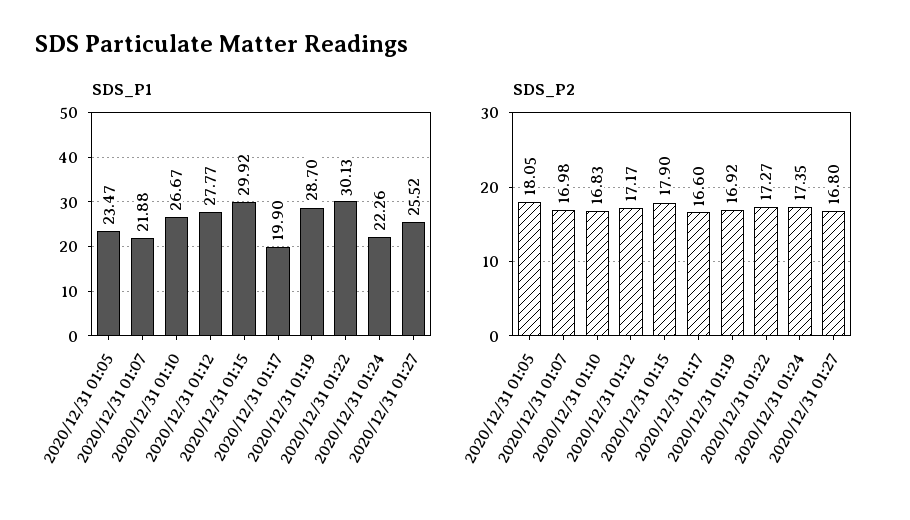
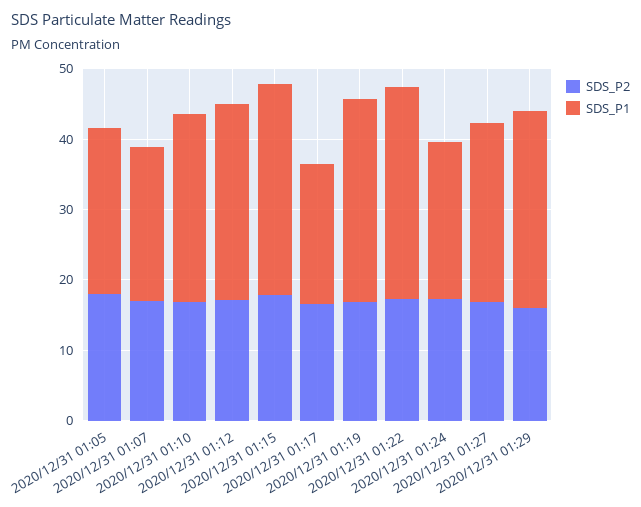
SDS_P2, 2020/12/31 01:29: none -> 16
SDS_P1, 2020/12/31 01:29: none -> 28

